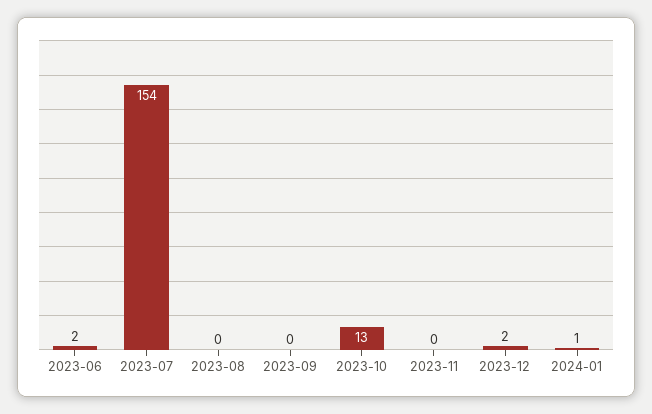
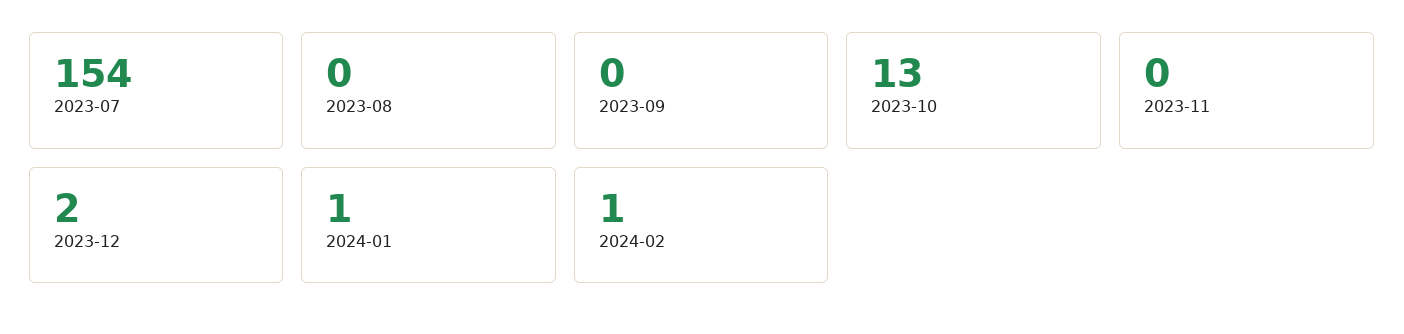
2023-06: 2 -> none
2024-02: none -> 1

